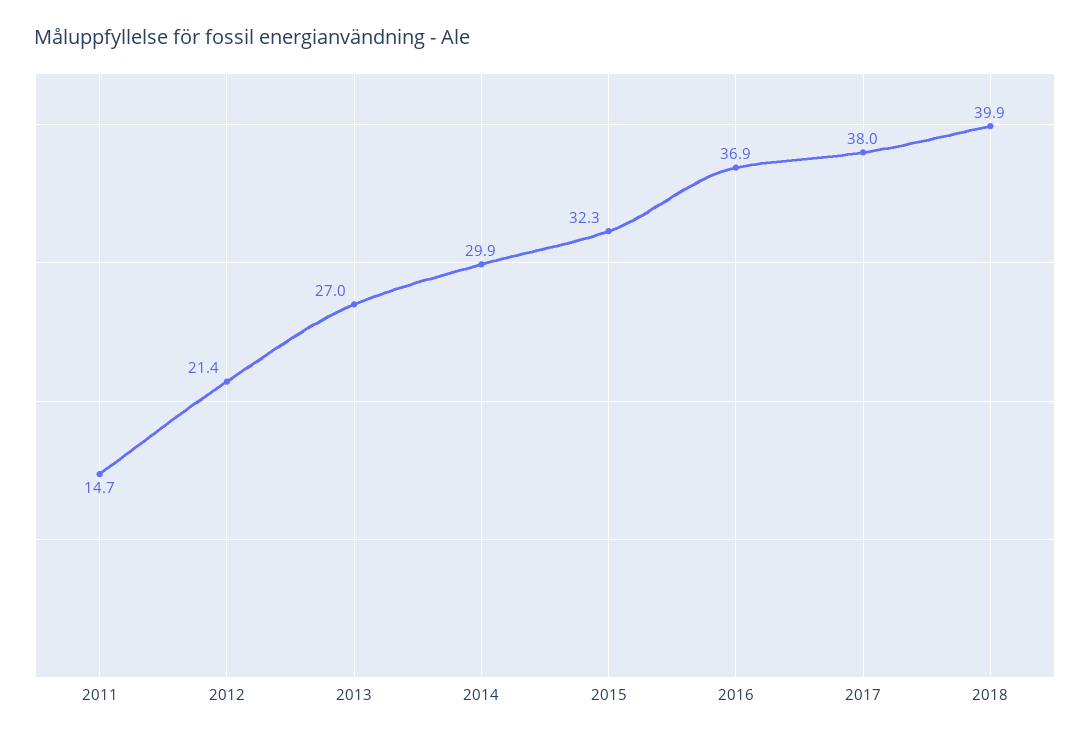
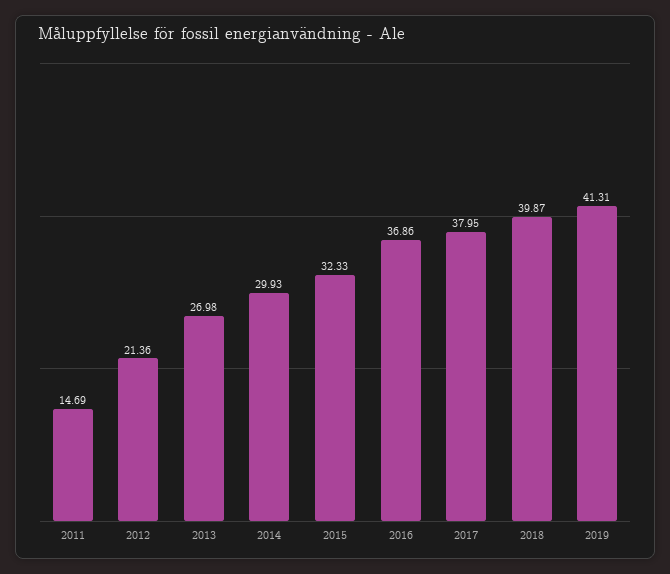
2019: none -> 41.31

